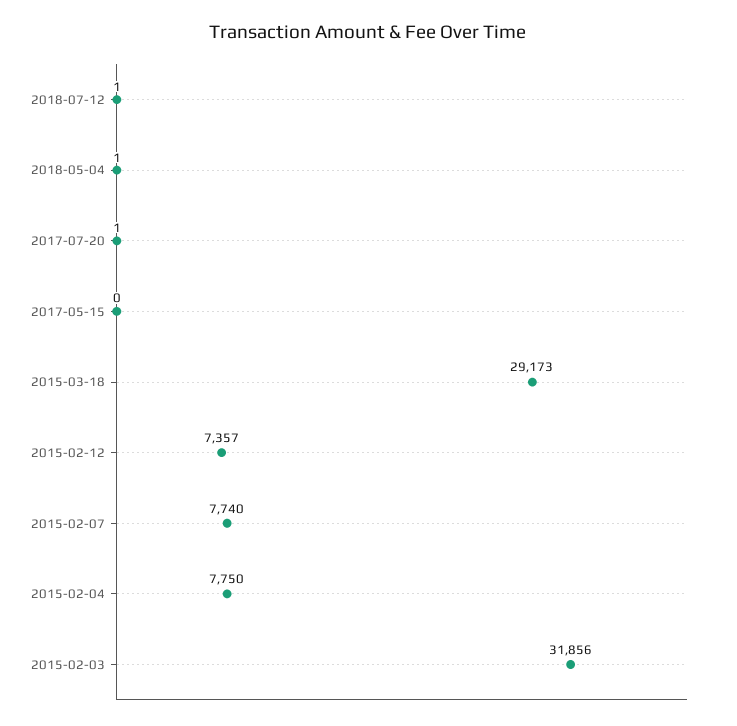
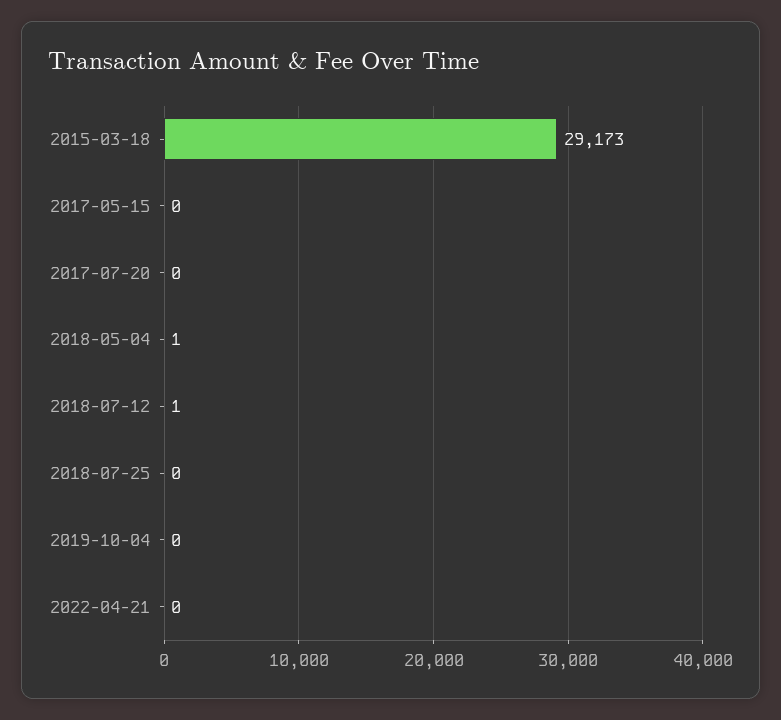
2017-07-20: 1 -> 0
2015-02-12: 7357 -> none
2015-02-07: 7740 -> none
2015-02-04: 7750 -> none
2015-02-03: 31856 -> none
2018-07-25: none -> 0
2019-10-04: none -> 0
2022-04-21: none -> 0

